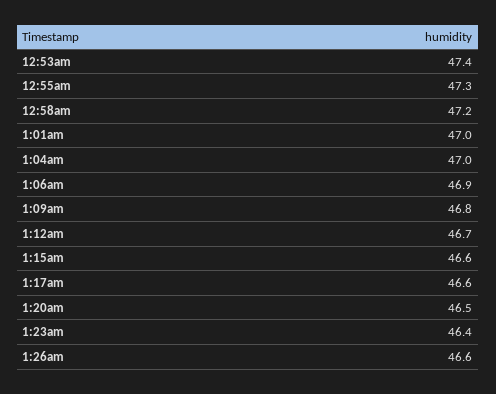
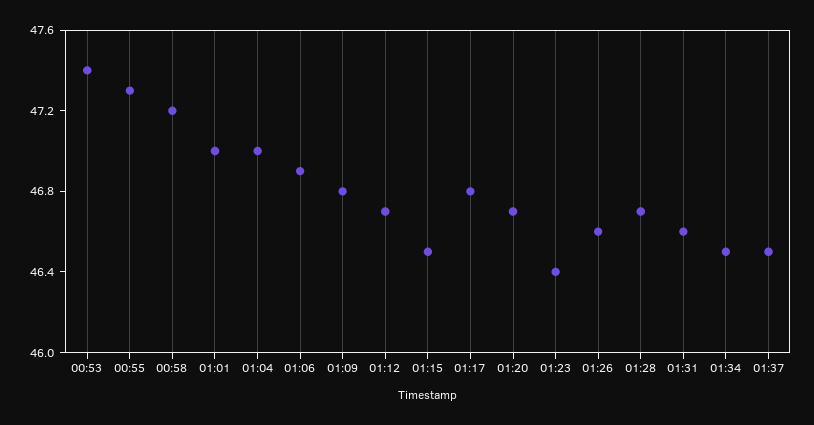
1:15am: 46.6 -> 46.5
1:17am: 46.6 -> 46.8
1:20am: 46.5 -> 46.7
01:28: none -> 46.7
01:31: none -> 46.6
01:34: none -> 46.5
01:37: none -> 46.5

